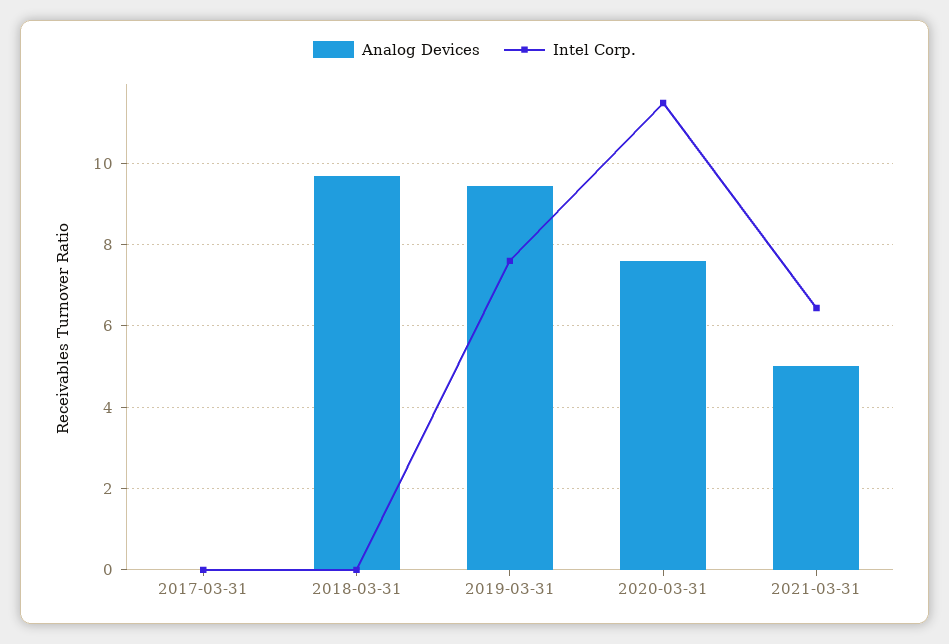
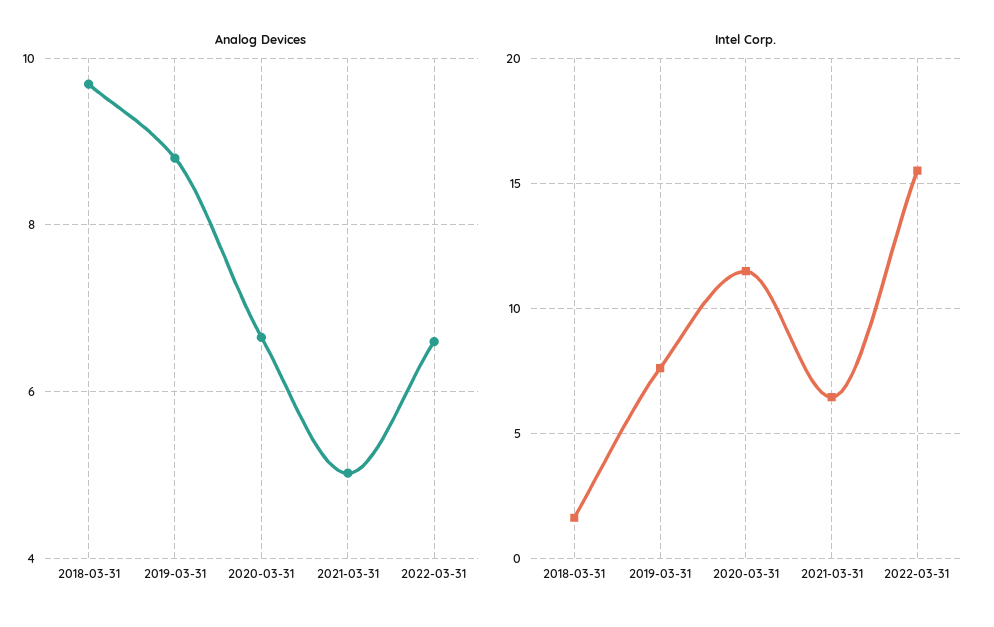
Analog Devices, 2017-03-31: 0 -> none
Intel Corp., 2017-03-31: 0 -> none
Intel Corp., 2018-03-31: 0 -> 1.5
Analog Devices, 2019-03-31: 9.4 -> 8.8
Analog Devices, 2020-03-31: 7.6 -> 6.6
Analog Devices, 2022-03-31: none -> 6.6
Intel Corp., 2022-03-31: none -> 15.5

